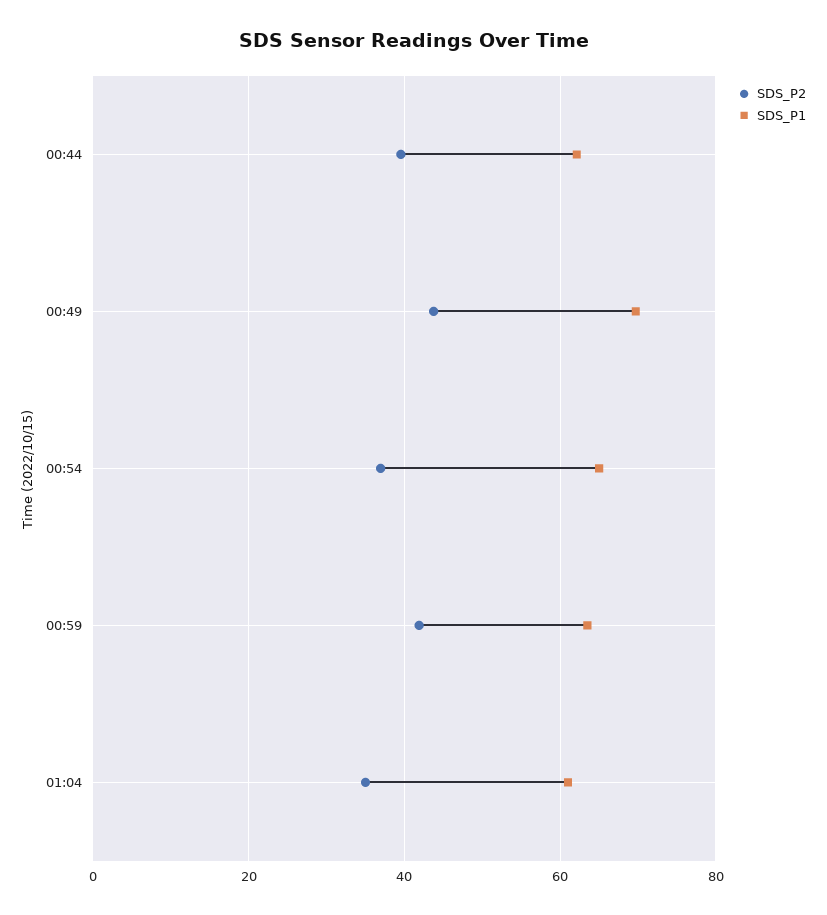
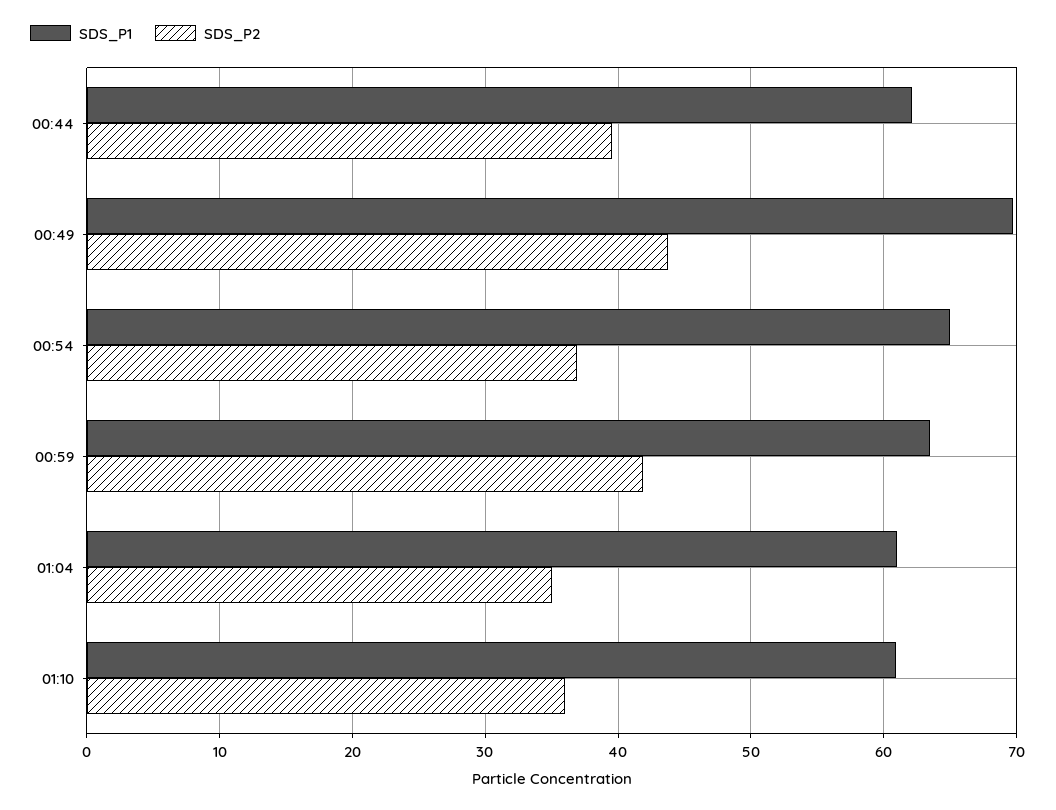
SDS_P1, 01:10: none -> 61
SDS_P2, 01:10: none -> 36

